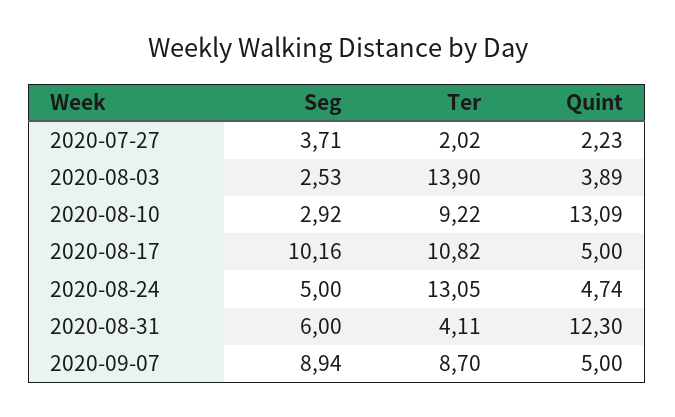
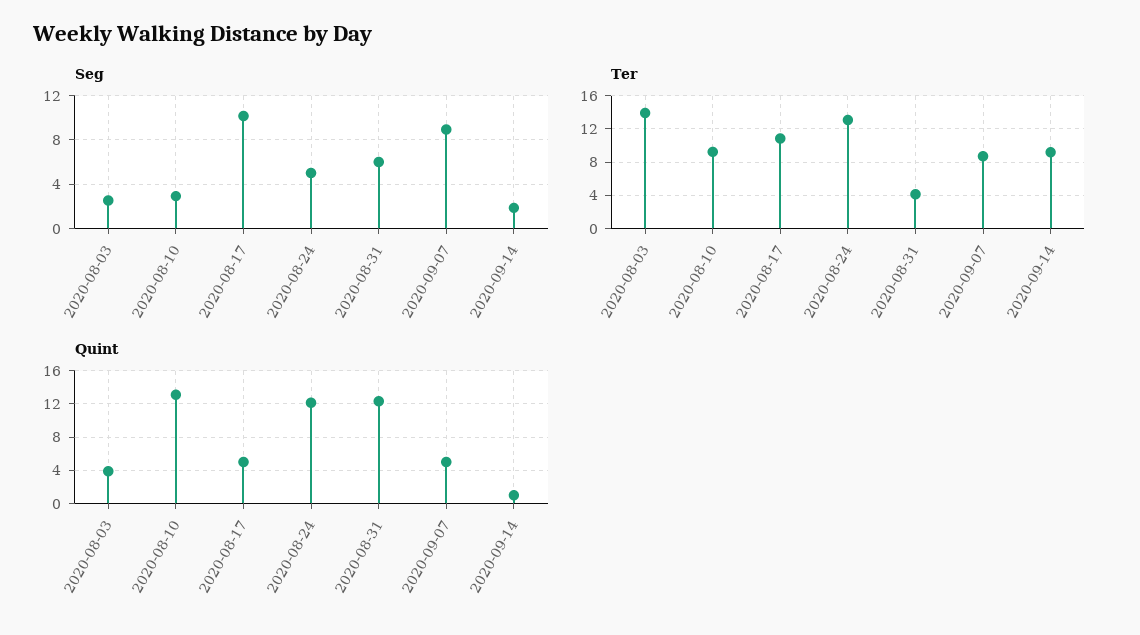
Seg, 2020-07-27: 3.71 -> none
Ter, 2020-07-27: 2.02 -> none
Quint, 2020-07-27: 2.23 -> none
Quint, 2020-08-24: 4.74 -> 12
Seg, 2020-09-14: none -> 2
Ter, 2020-09-14: none -> 9
Quint, 2020-09-14: none -> 1

